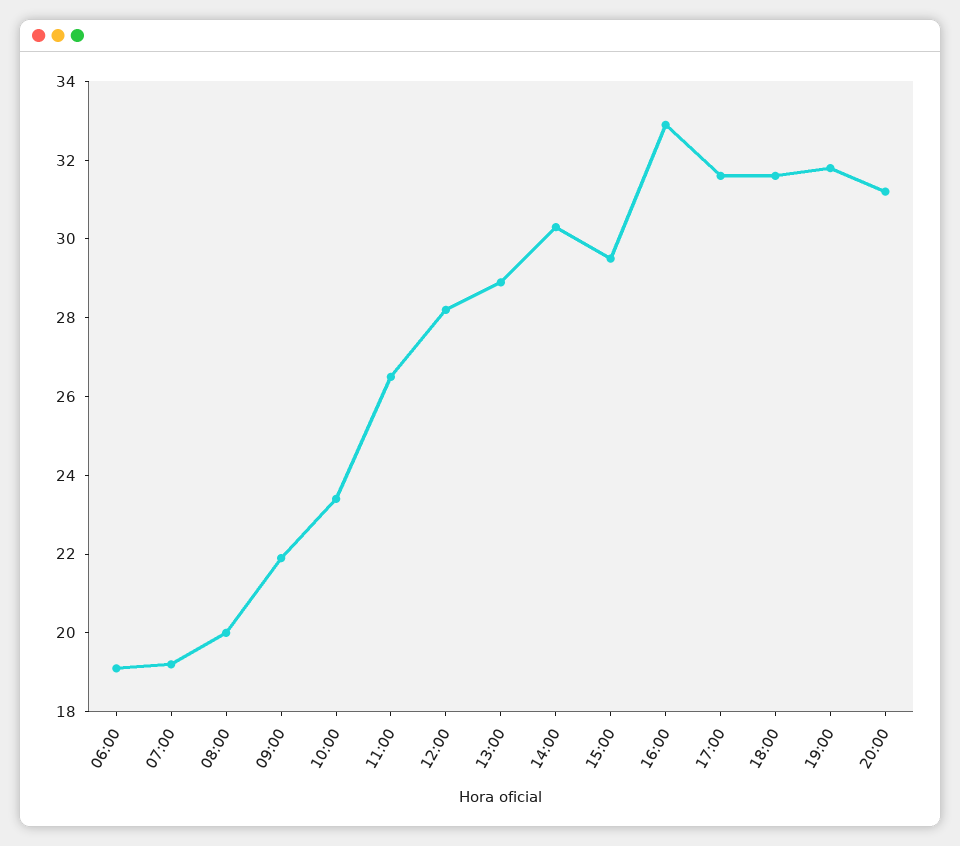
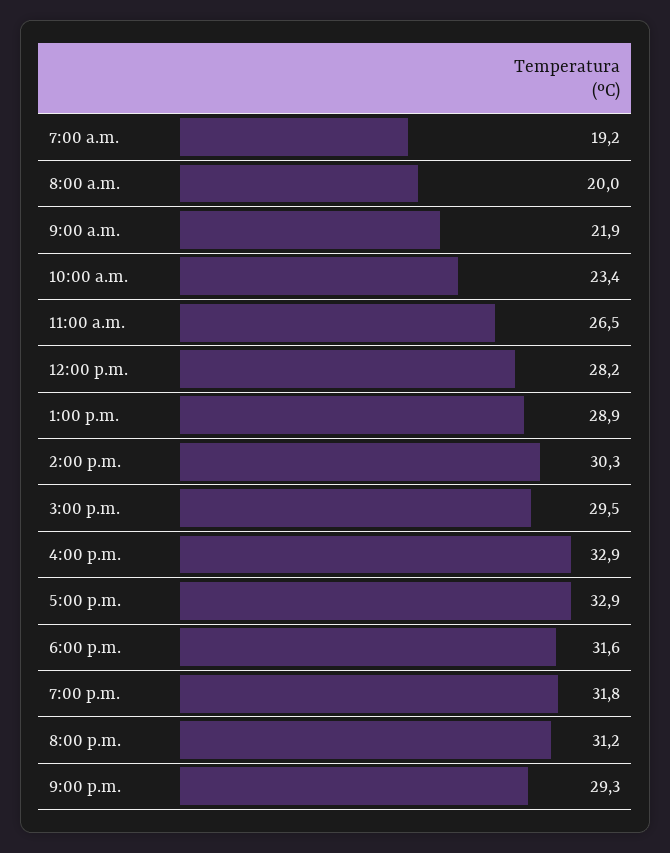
06:00: 19 -> none
17:00: 31.5 -> 32.9
9:00 p.m.: none -> 29.3

